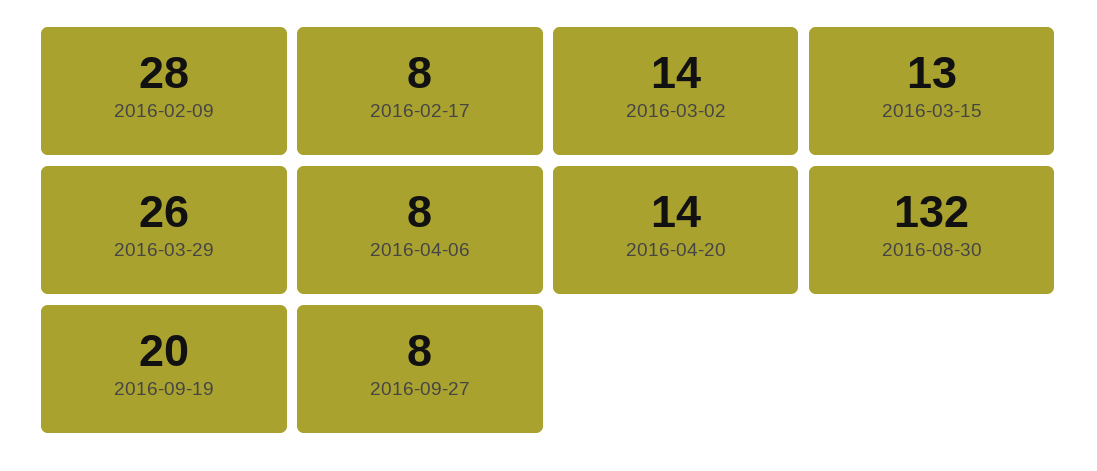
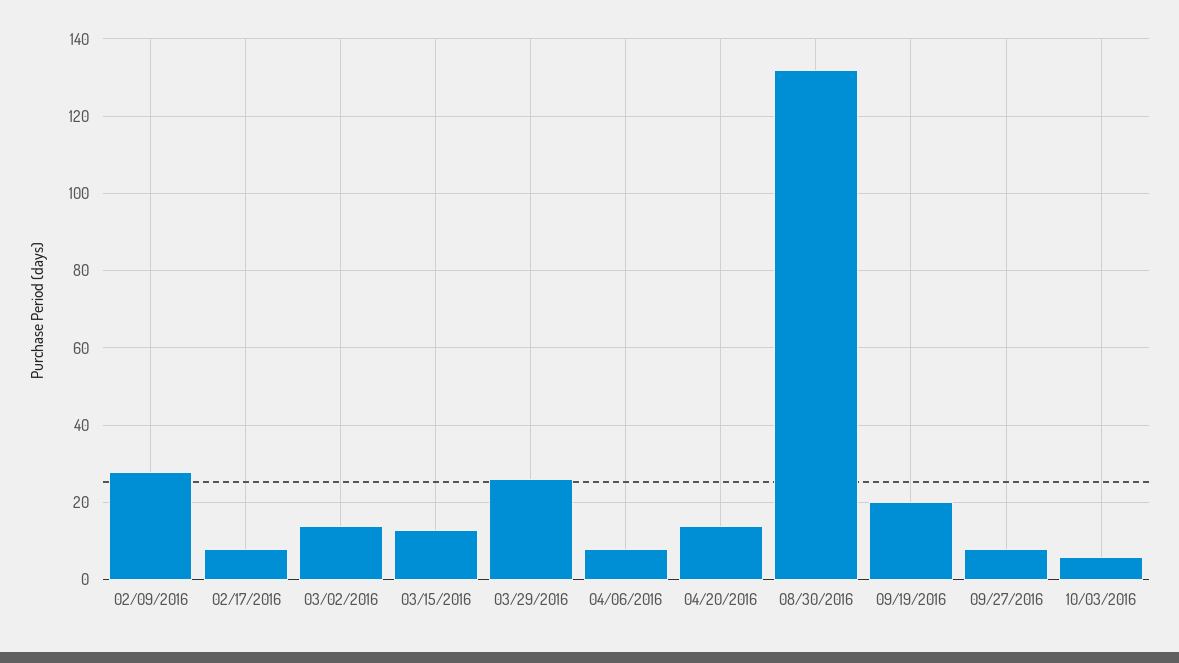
10/03/2016: none -> 5

